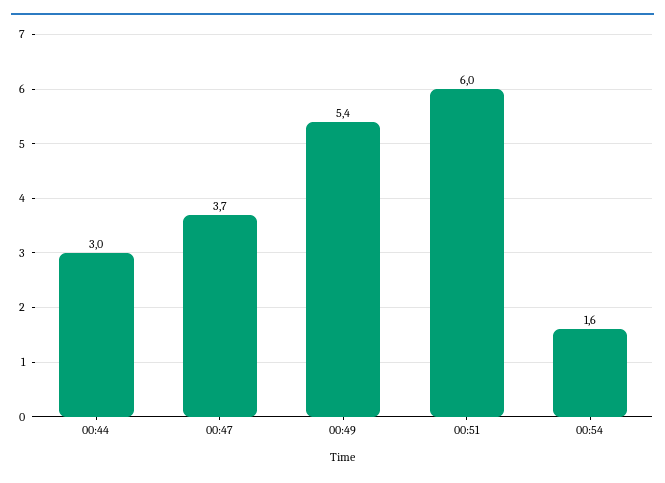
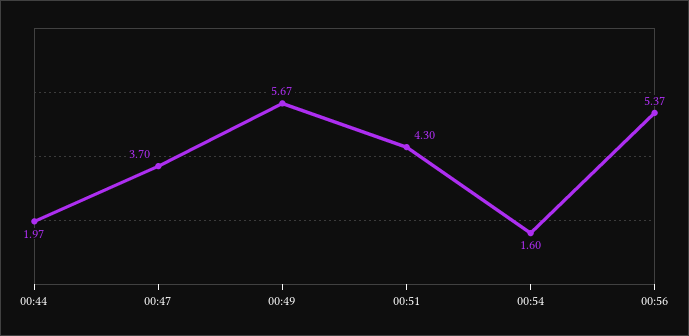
00:44: 3 -> 1.97
00:49: 5.4 -> 5.67
00:51: 6 -> 4.3
00:56: none -> 5.37

